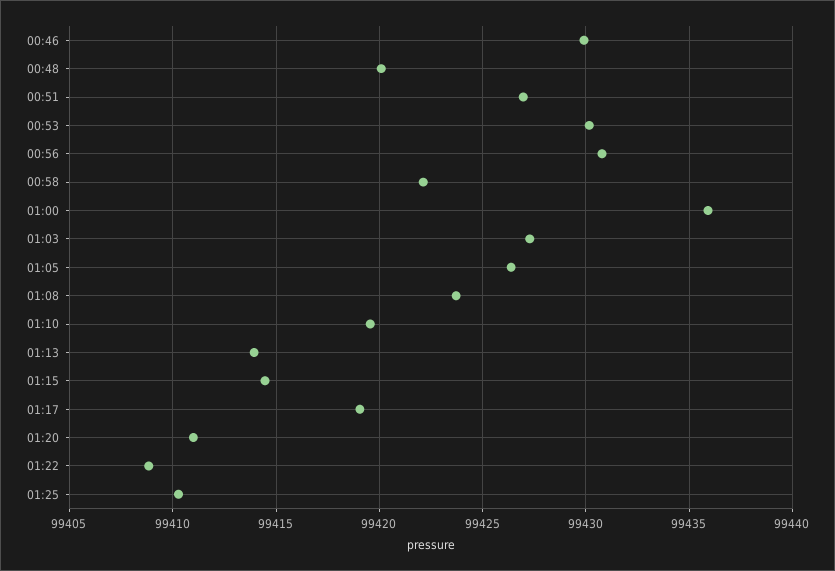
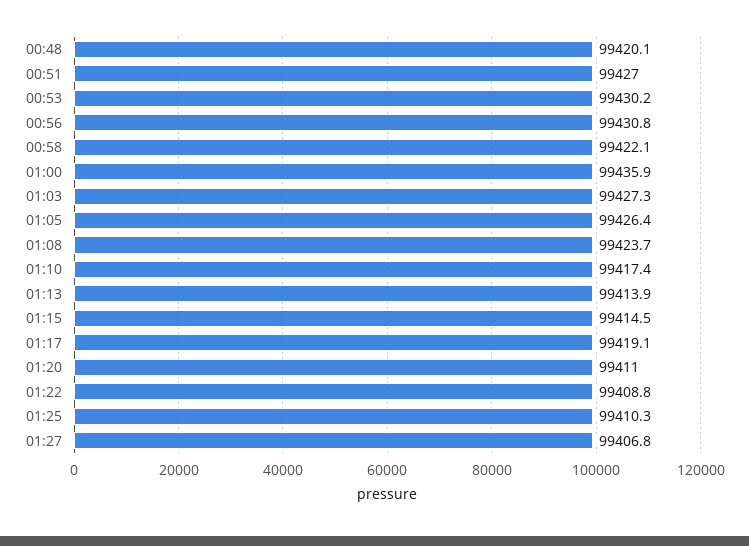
00:46: 99430 -> none
01:10: 99419.5 -> 99417.4
01:27: none -> 99406.8

